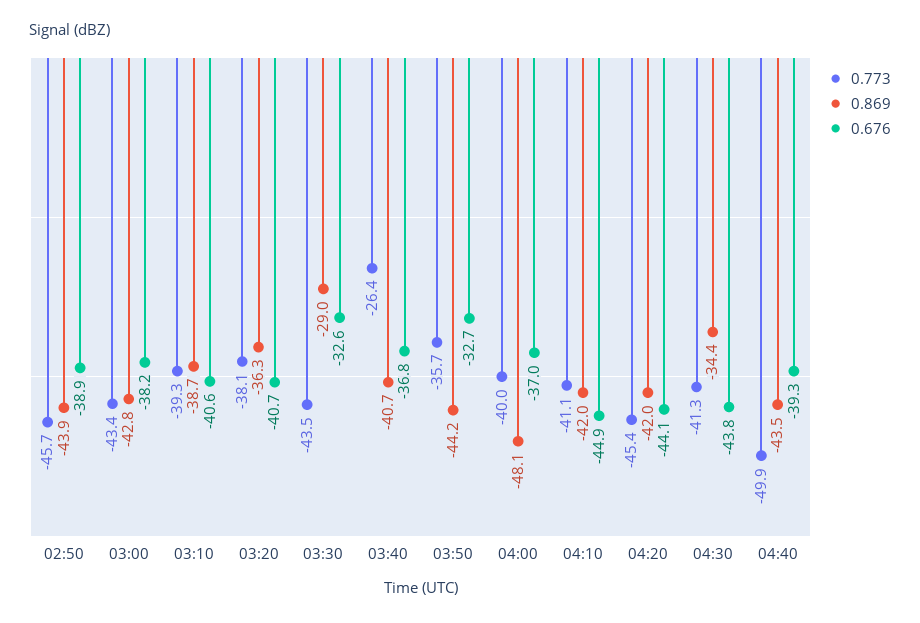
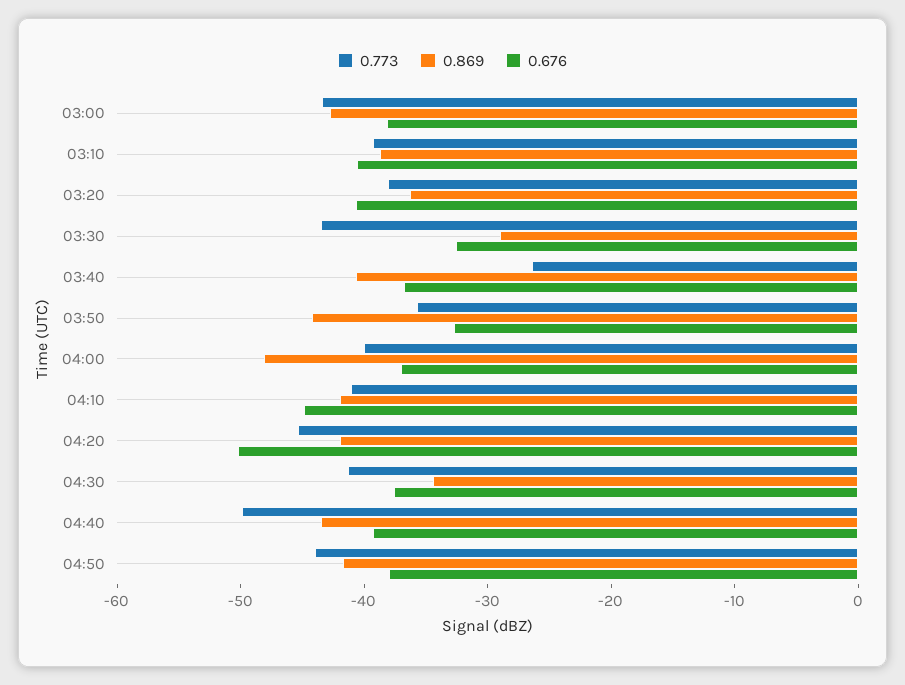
0.773, 02:50: -45.7 -> none
0.869, 02:50: -43.9 -> none
0.676, 02:50: -38.9 -> none
0.676, 04:20: -44.1 -> -50
0.676, 04:30: -43.8 -> -38
0.773, 04:50: none -> -44
0.869, 04:50: none -> -42
0.676, 04:50: none -> -38

